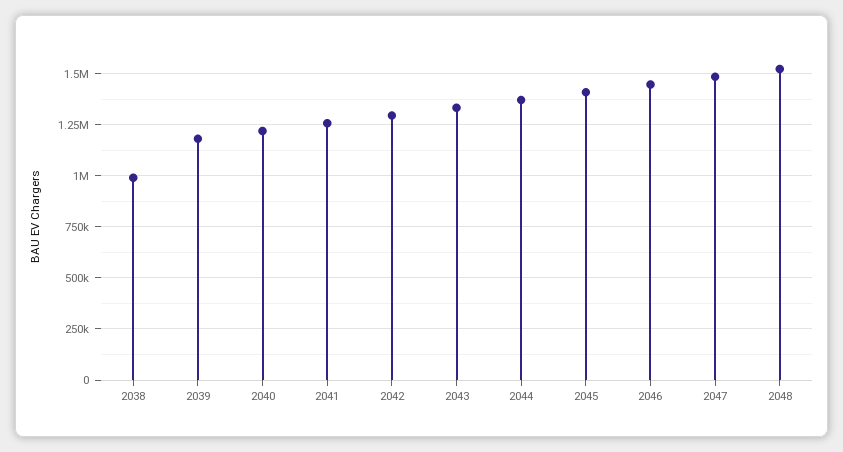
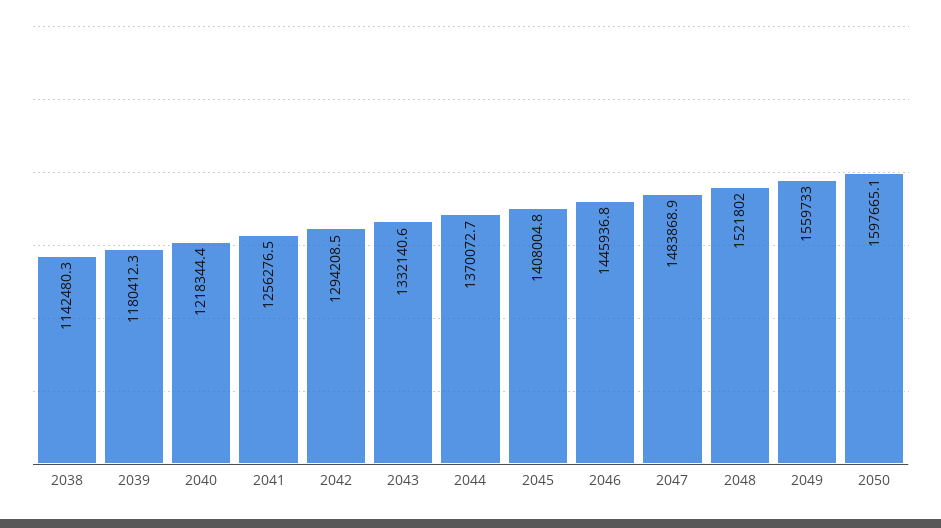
2038: 1000000 -> 1142480.3
2049: none -> 1559733
2050: none -> 1597665.1

